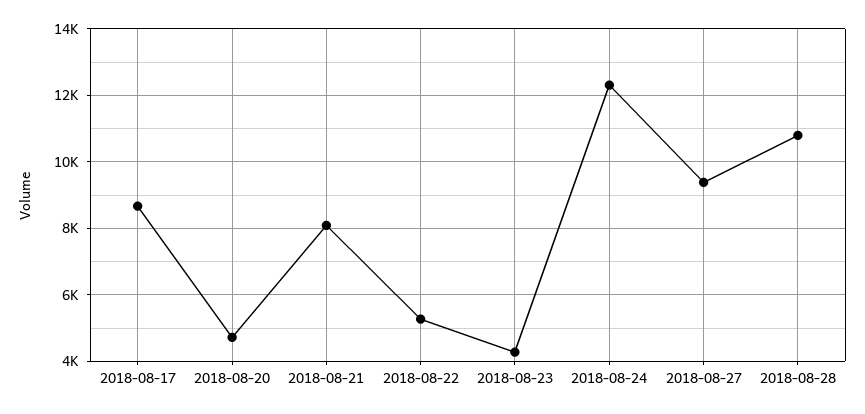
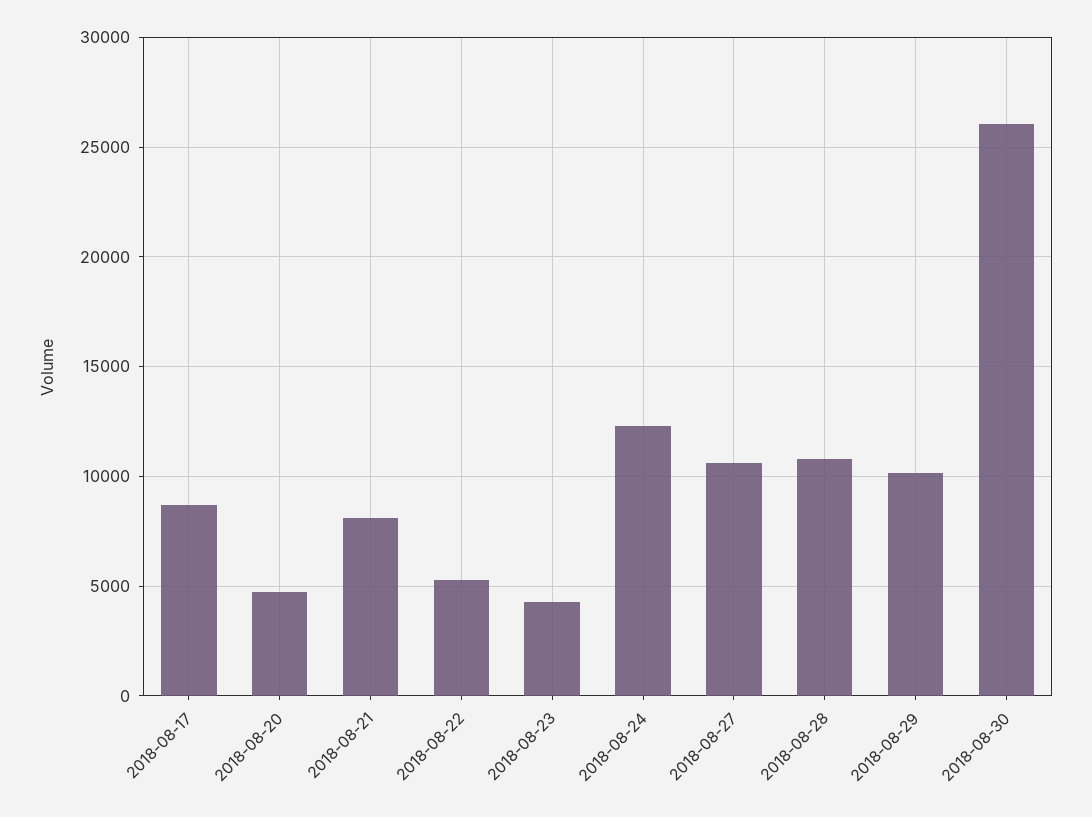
2018-08-27: 9400 -> 10500
2018-08-29: none -> 10000
2018-08-30: none -> 26000

